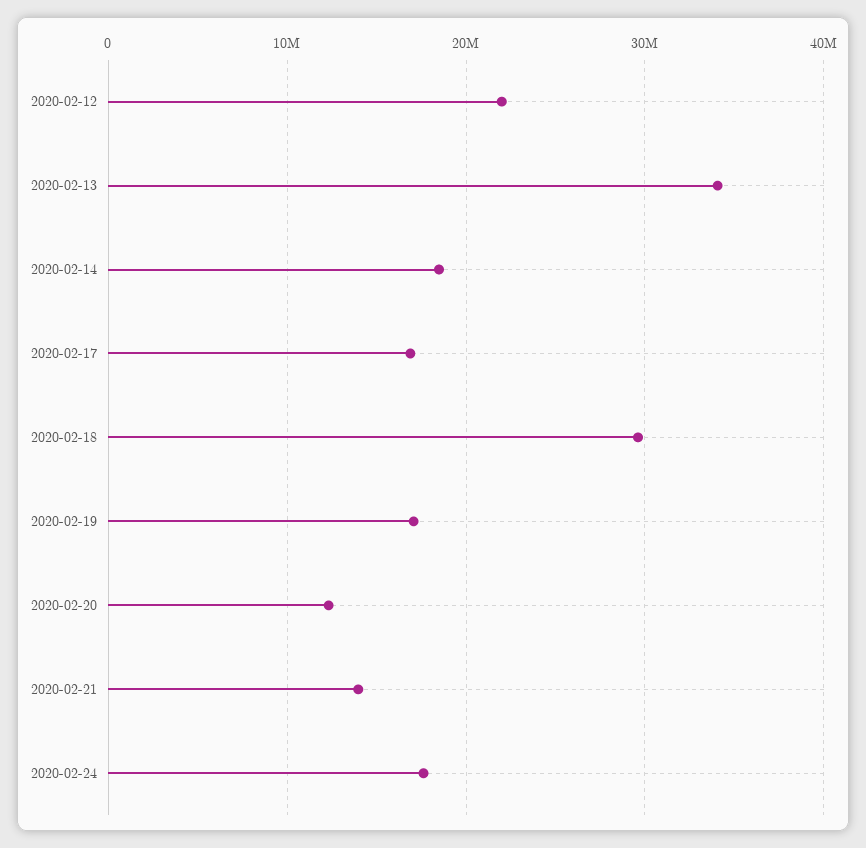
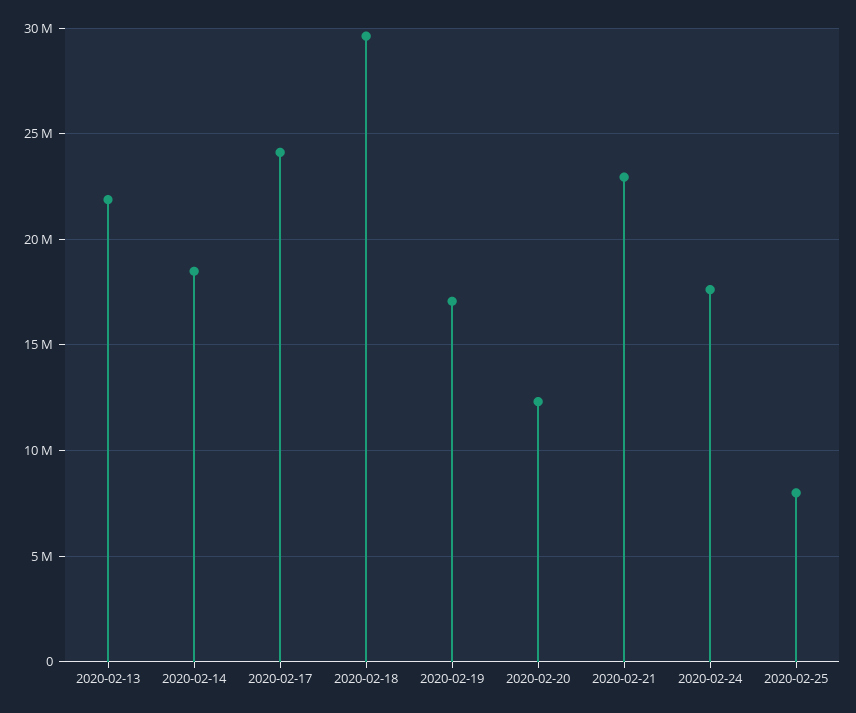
2020-02-12: 22000000 -> none
2020-02-13: 34000000 -> 22000000
2020-02-17: 17000000 -> 24000000
2020-02-21: 14000000 -> 23000000
2020-02-25: none -> 8000000

